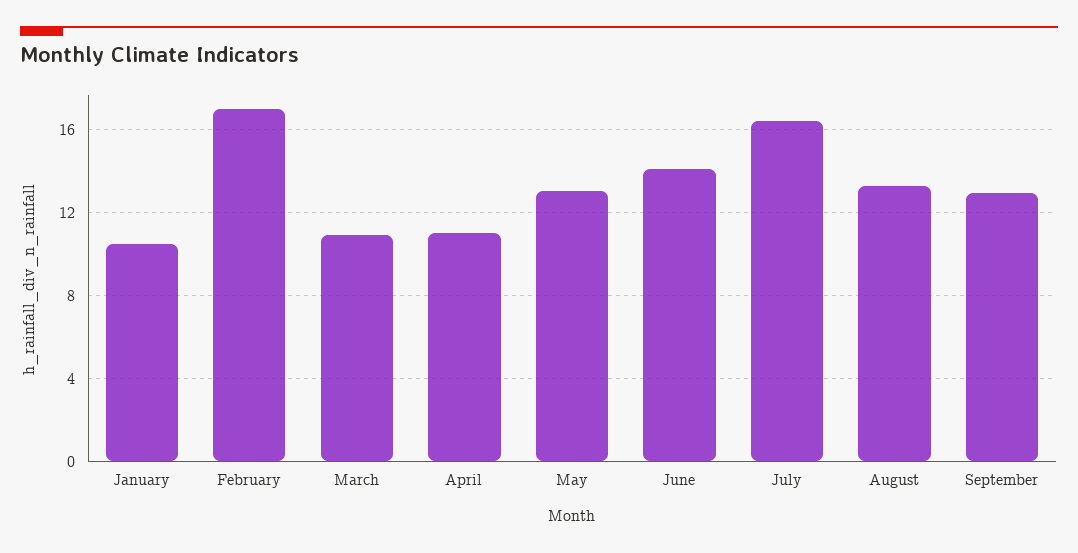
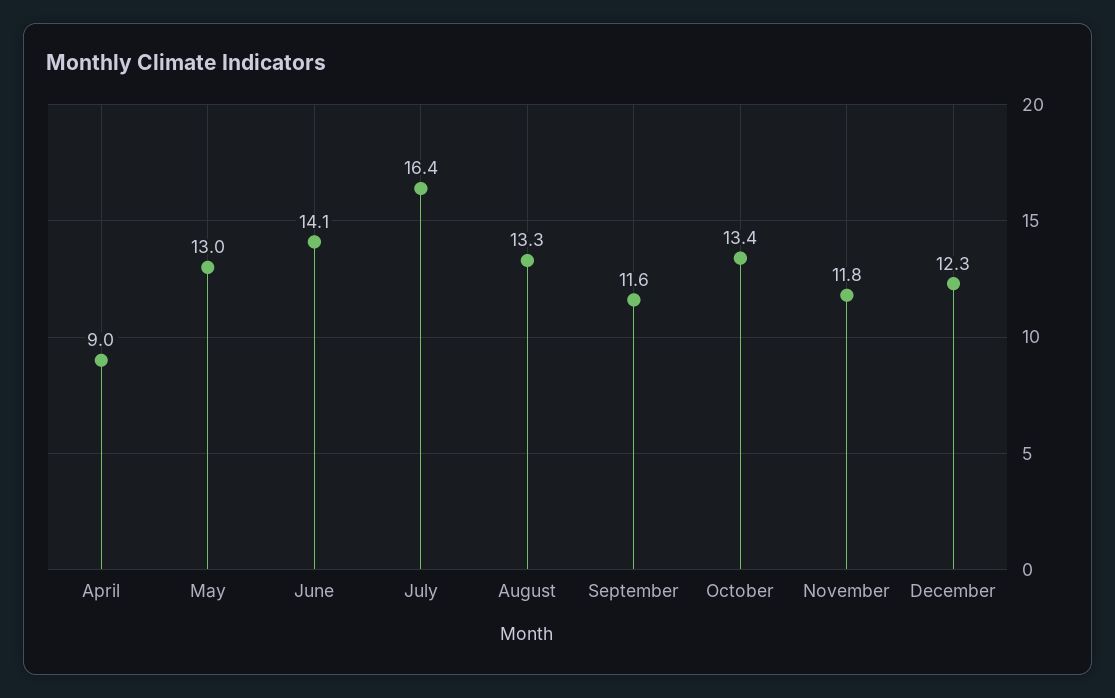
January: 10.5 -> none
February: 17 -> none
March: 11 -> none
April: 11 -> 9
September: 13 -> 11.6
October: none -> 13.4
November: none -> 11.8
December: none -> 12.3

